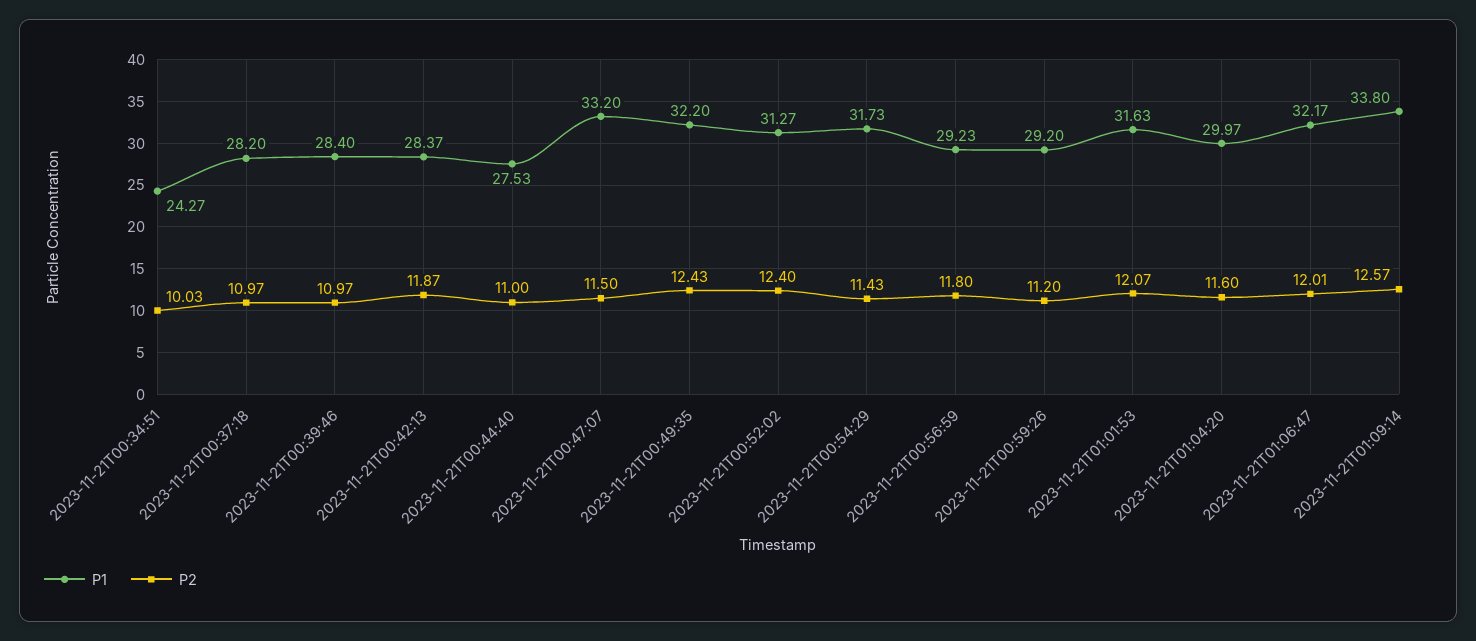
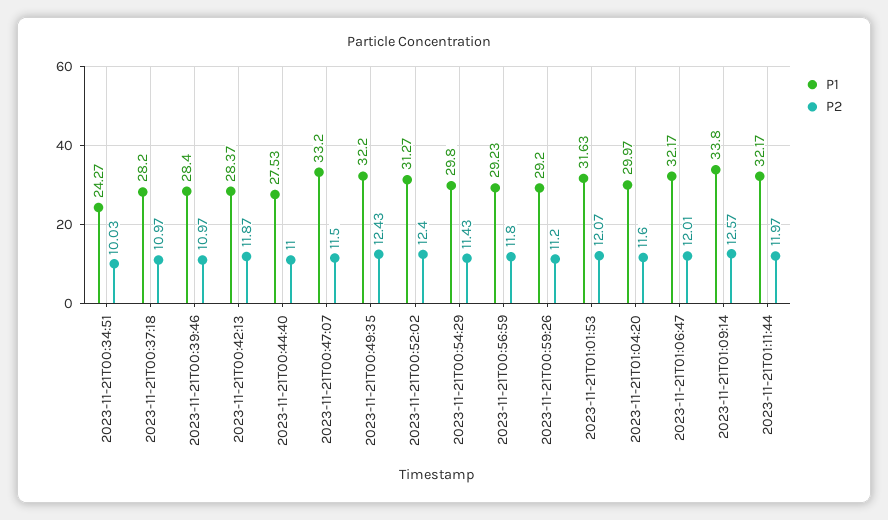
P1, 2023-11-21T00:54:29: 31.73 -> 29.8
P1, 2023-11-21T01:11:44: none -> 32.17
P2, 2023-11-21T01:11:44: none -> 11.97

